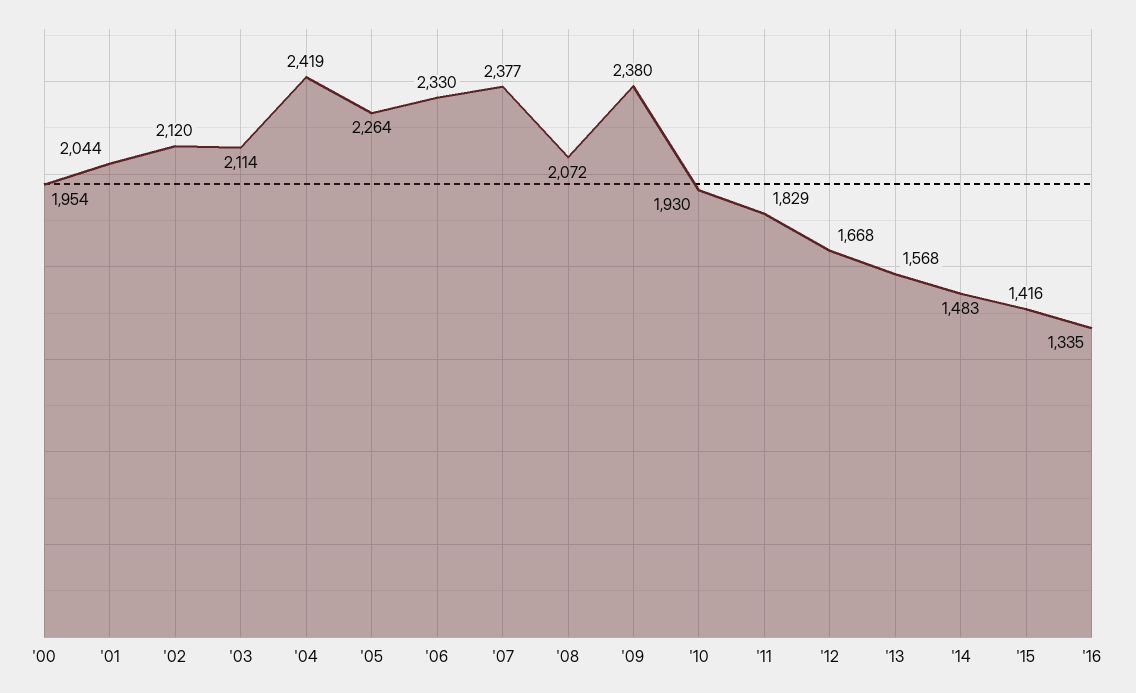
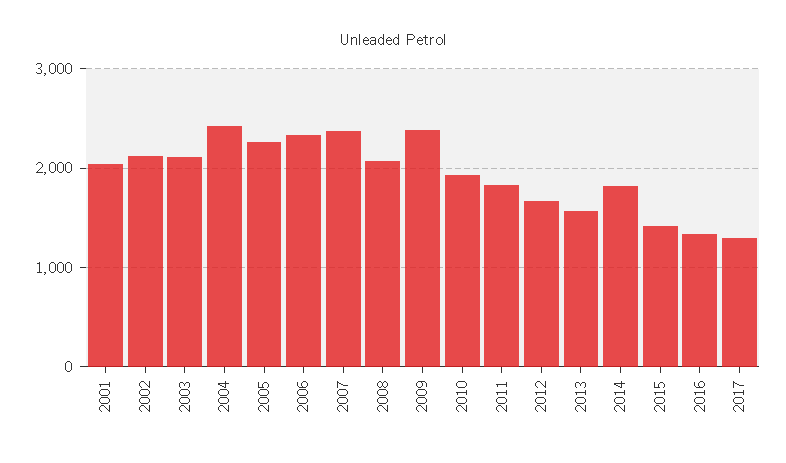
'00: 1954 -> none
'14: 1483 -> 1800
2017: none -> 1300

